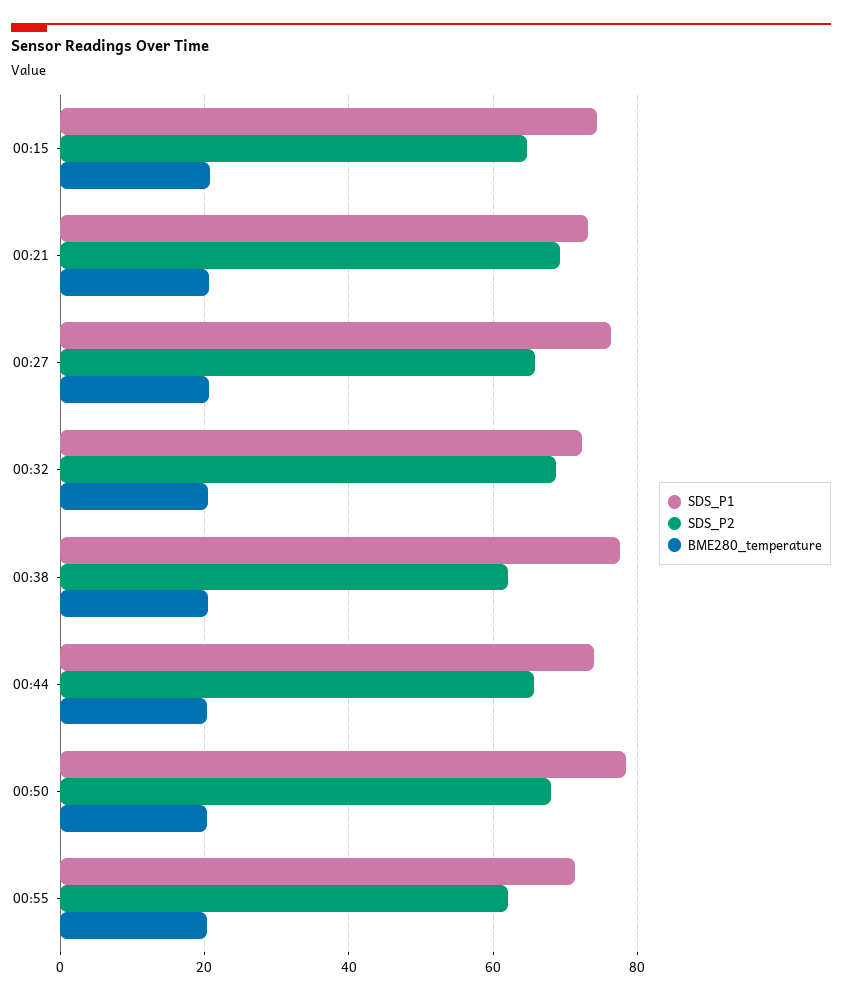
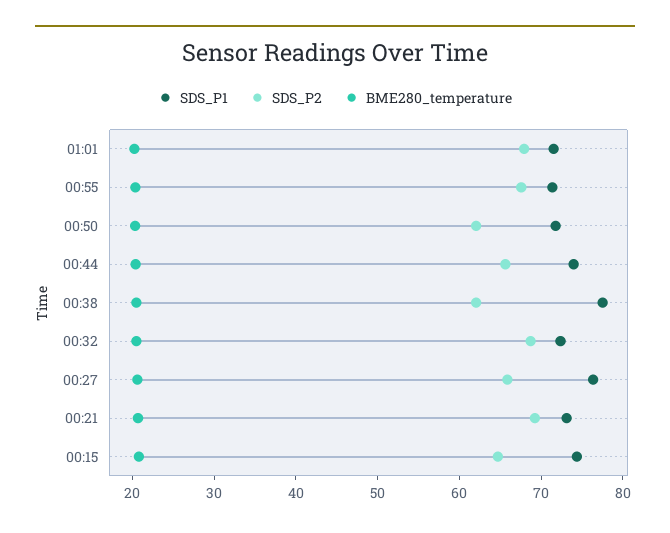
SDS_P1, 00:50: 78 -> 72
SDS_P2, 00:50: 68 -> 62
SDS_P2, 00:55: 62 -> 68
SDS_P1, 01:01: none -> 72
SDS_P2, 01:01: none -> 68
BME280_temperature, 01:01: none -> 20

